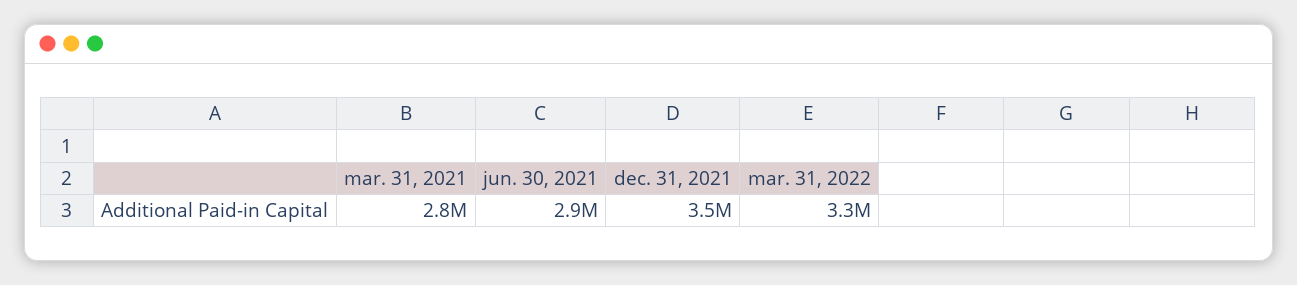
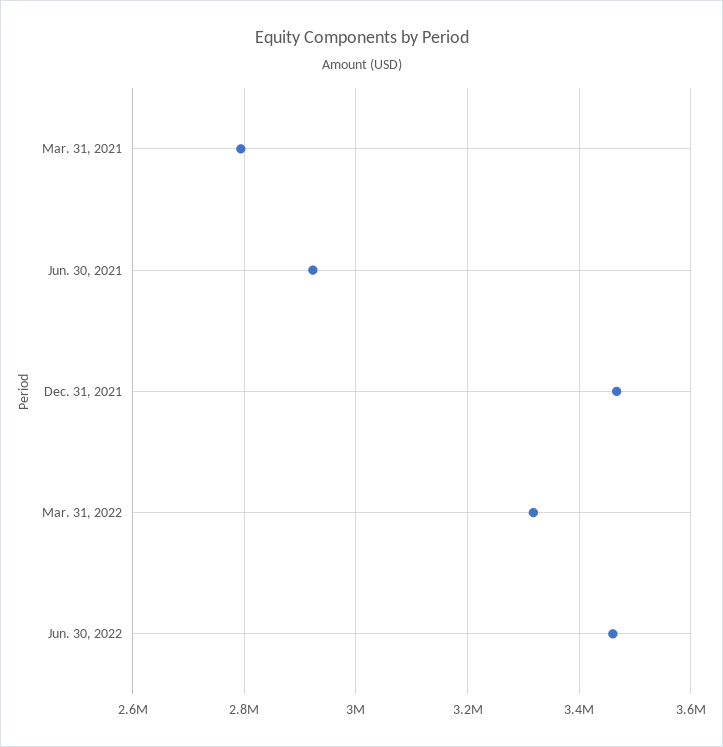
Jun. 30, 2022: none -> 3460000

